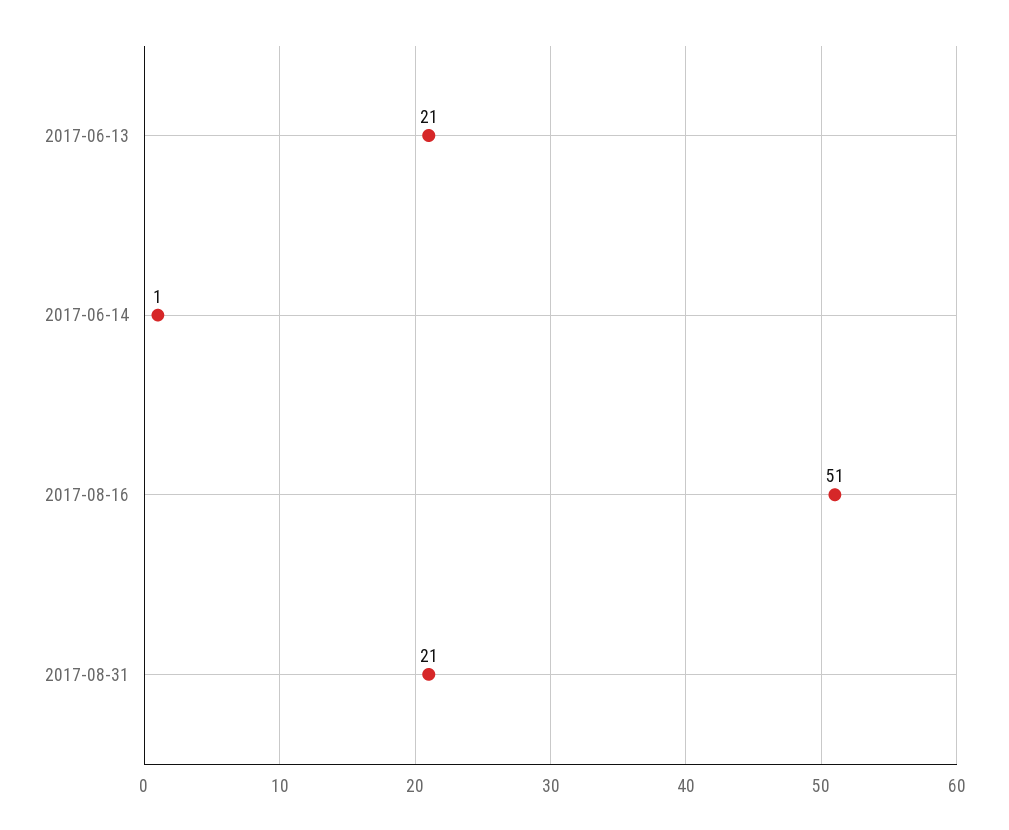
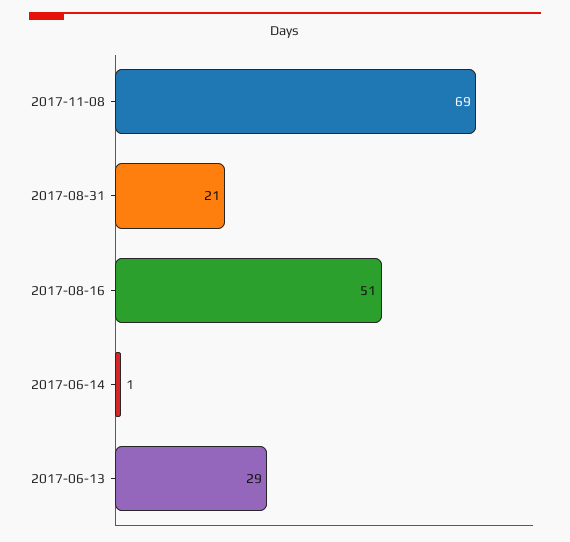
2017-06-13: 21 -> 29
2017-11-08: none -> 69

